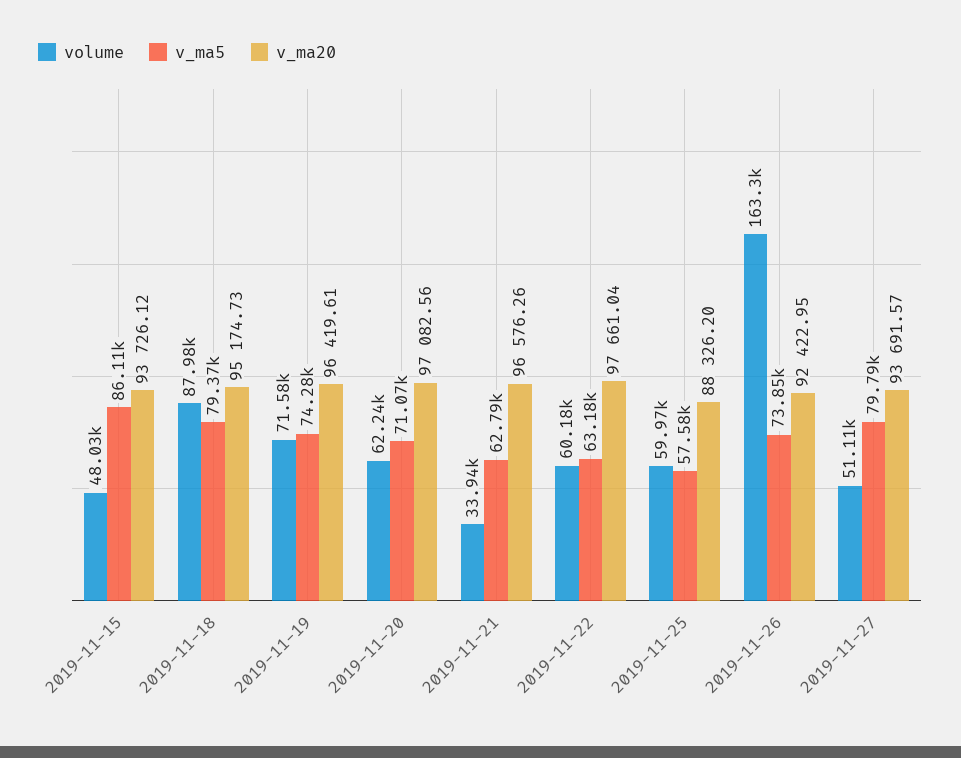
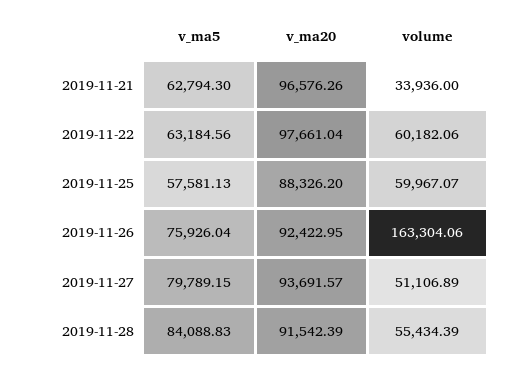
volume, 2019-11-15: 48030 -> none
v_ma5, 2019-11-15: 86110 -> none
v_ma20, 2019-11-15: 93726.12 -> none
volume, 2019-11-18: 87980 -> none
v_ma5, 2019-11-18: 79370 -> none
v_ma20, 2019-11-18: 95174.73 -> none
volume, 2019-11-19: 71580 -> none
v_ma5, 2019-11-19: 74280 -> none
v_ma20, 2019-11-19: 96419.61 -> none
volume, 2019-11-20: 62240 -> none
v_ma5, 2019-11-20: 71070 -> none
v_ma20, 2019-11-20: 97082.56 -> none
v_ma5, 2019-11-26: 73850 -> 75926.04
v_ma5, 2019-11-28: none -> 84088.83
v_ma20, 2019-11-28: none -> 91542.39
volume, 2019-11-28: none -> 55434.39

